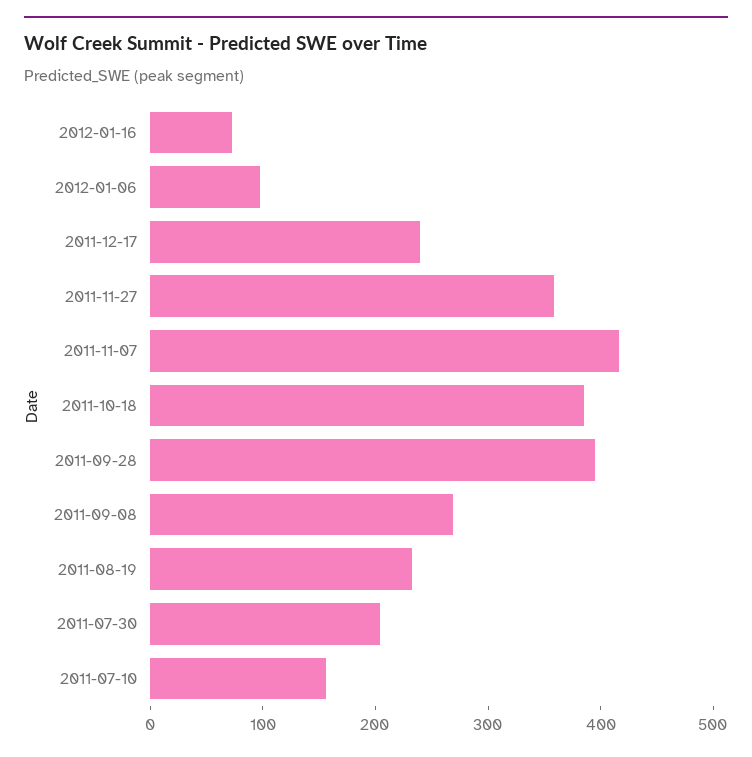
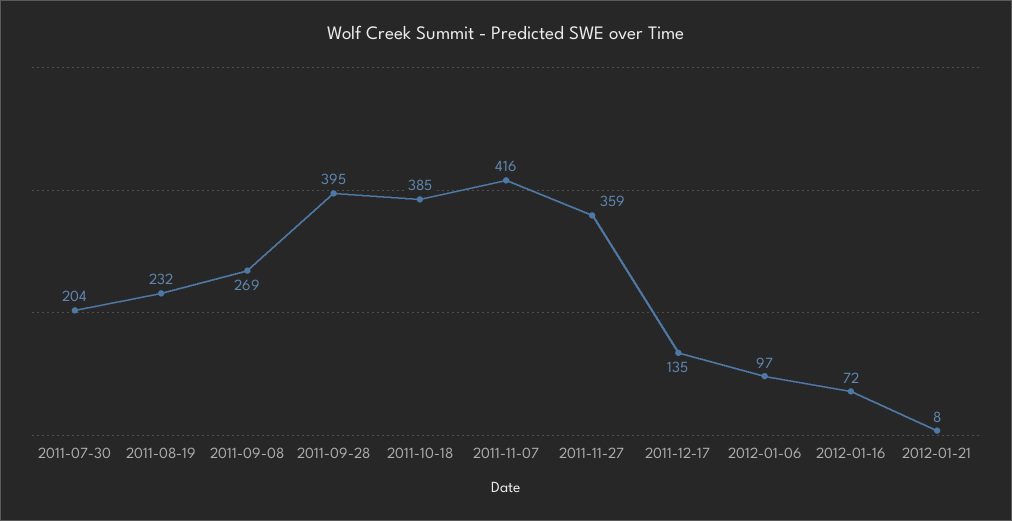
2011-12-17: 240 -> 135
2011-07-10: 160 -> none
2012-01-21: none -> 8

